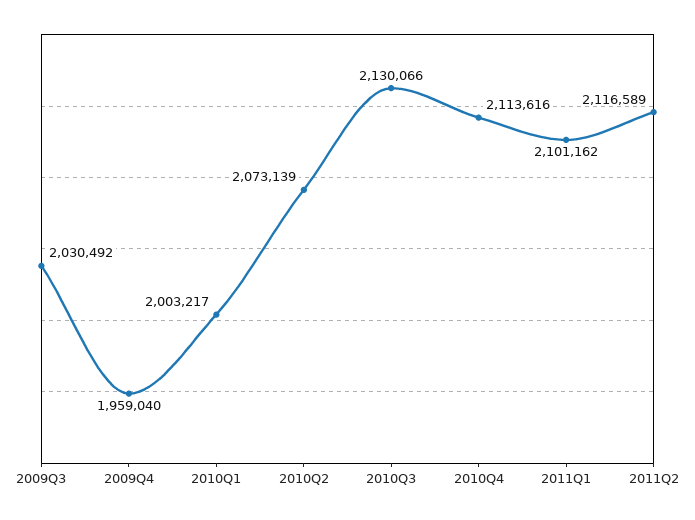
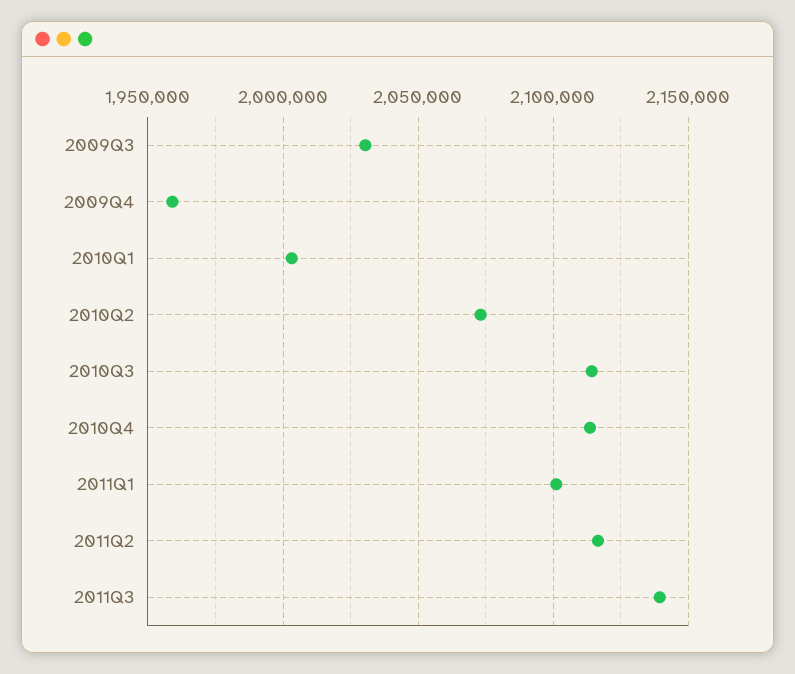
2010Q3: 2130066 -> 2115000
2011Q3: none -> 2140000

